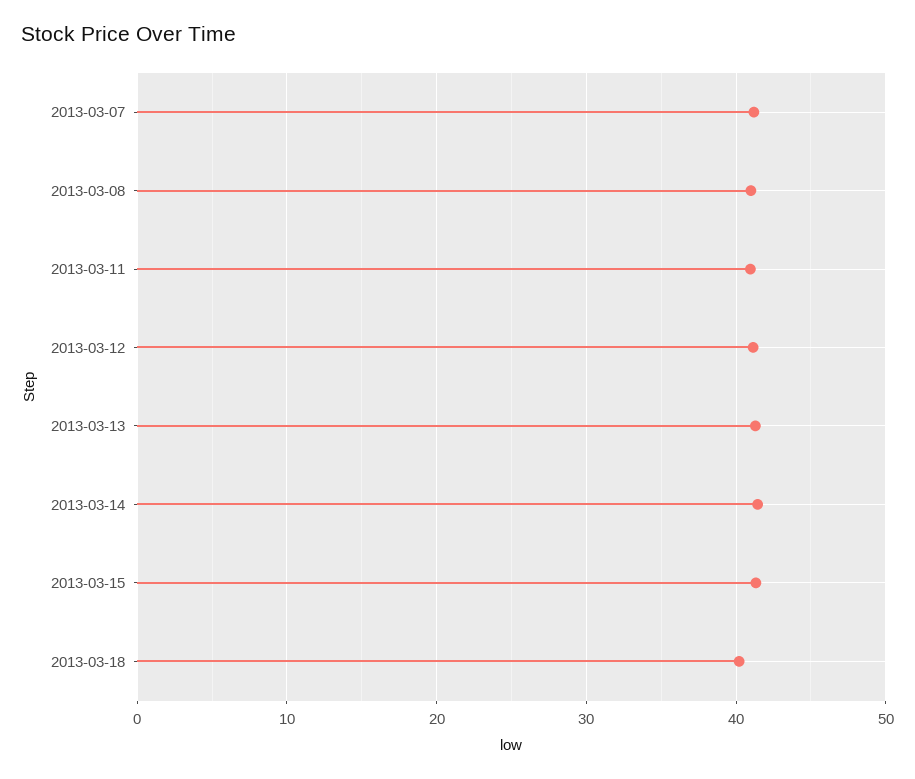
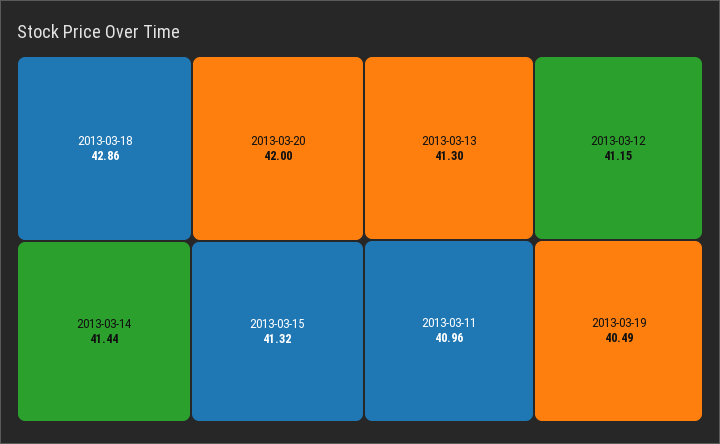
2013-03-07: 41 -> none
2013-03-08: 41 -> none
2013-03-18: 40 -> 42.86
2013-03-20: none -> 42
2013-03-19: none -> 40.49

